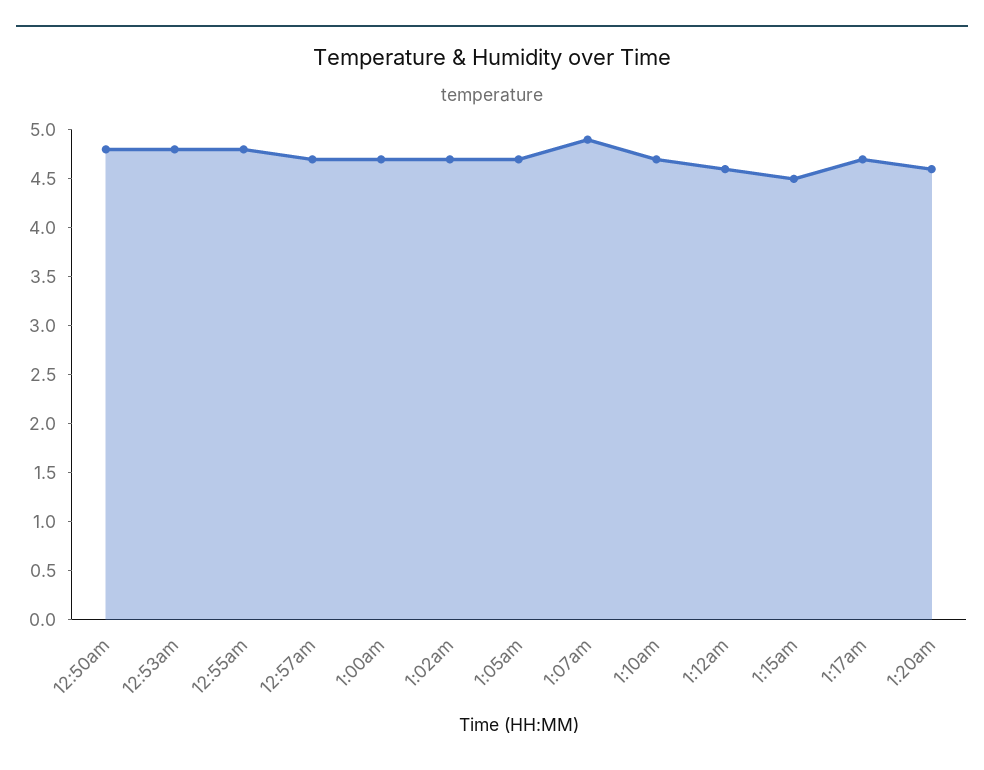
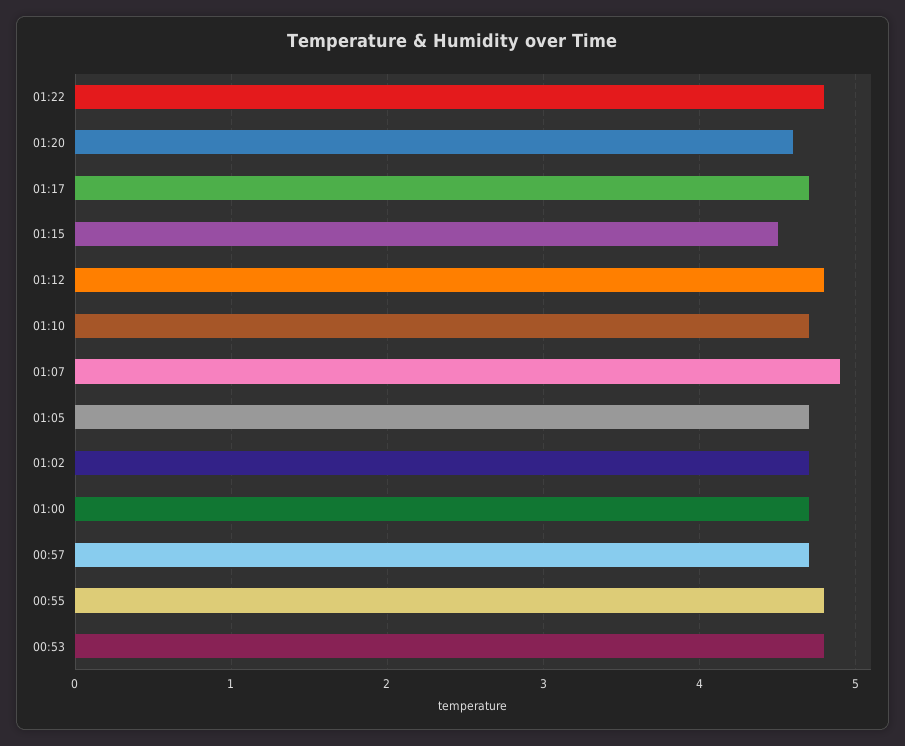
12:50am: 4.8 -> none
1:12am: 4.6 -> 4.8
01:22: none -> 4.8

